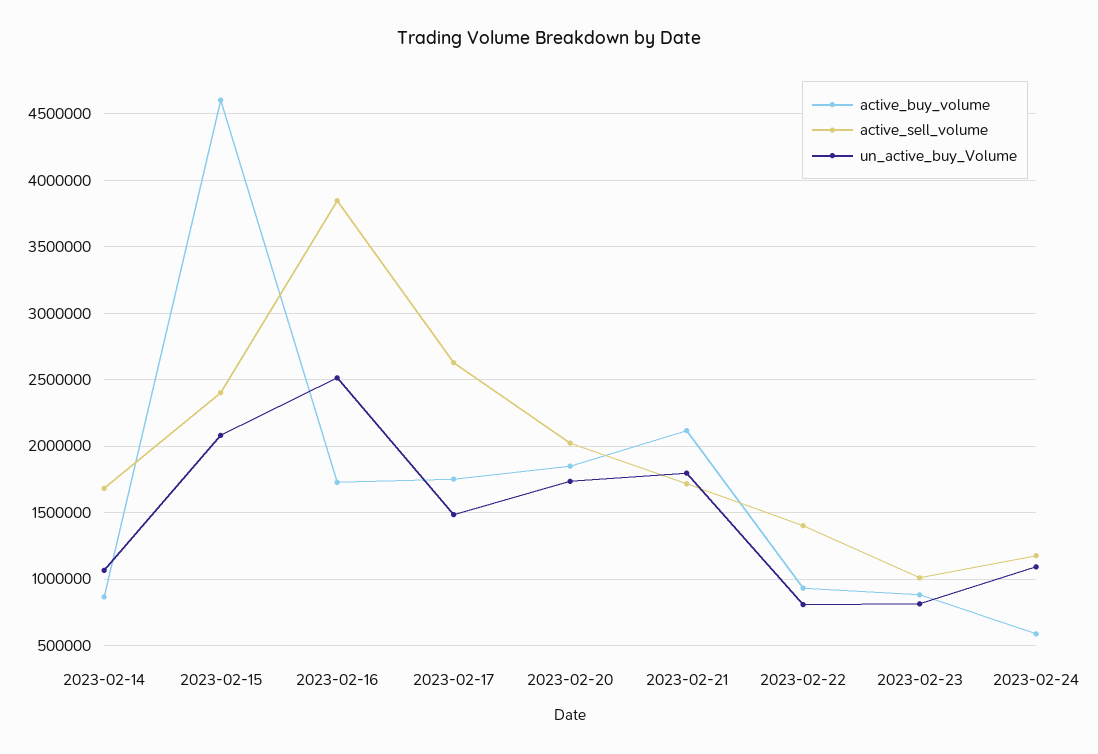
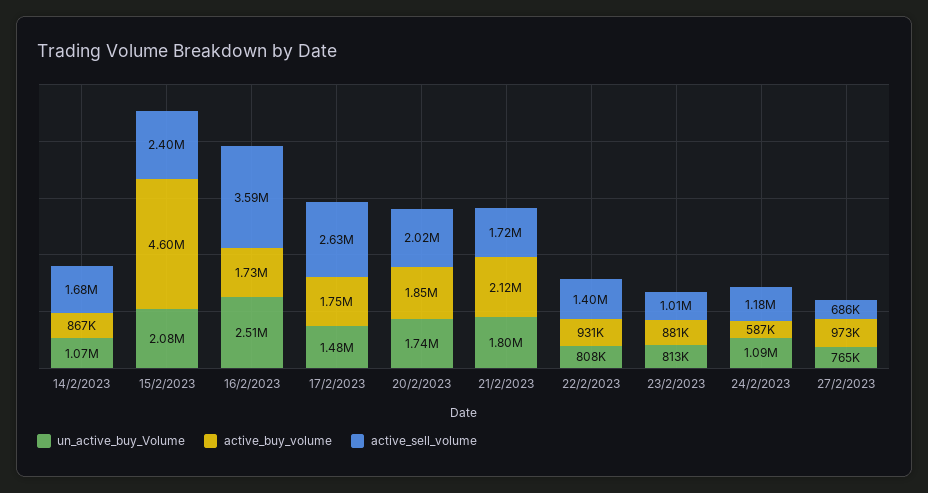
active_sell_volume, 2023-02-16: 3850000 -> 3590000
un_active_buy_Volume, 27/2/2023: none -> 765000
active_buy_volume, 27/2/2023: none -> 973000
active_sell_volume, 27/2/2023: none -> 686000

